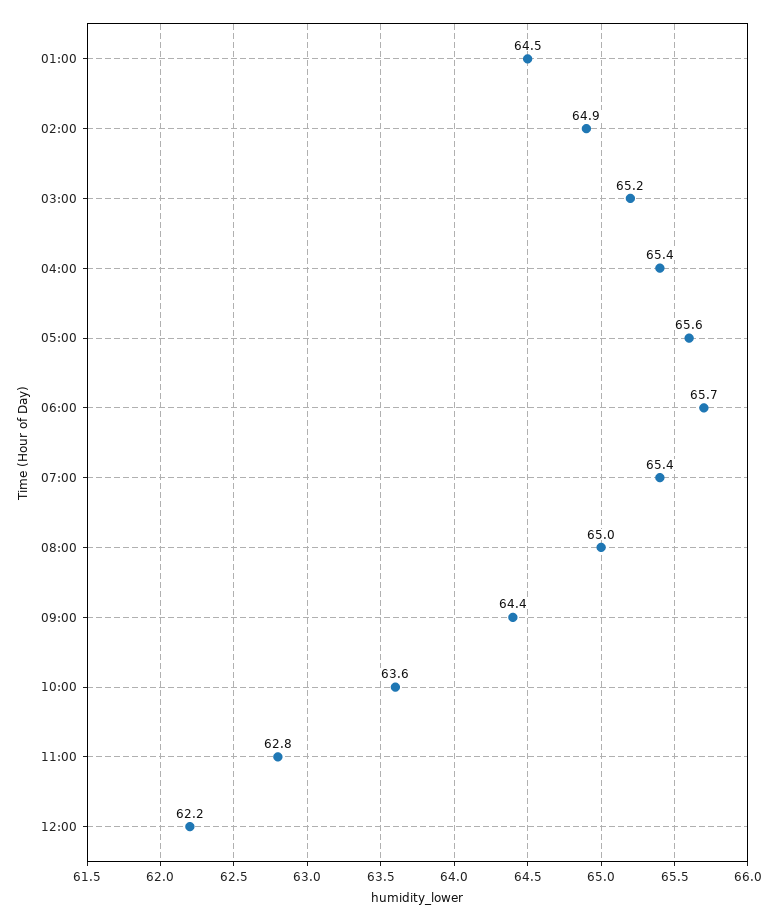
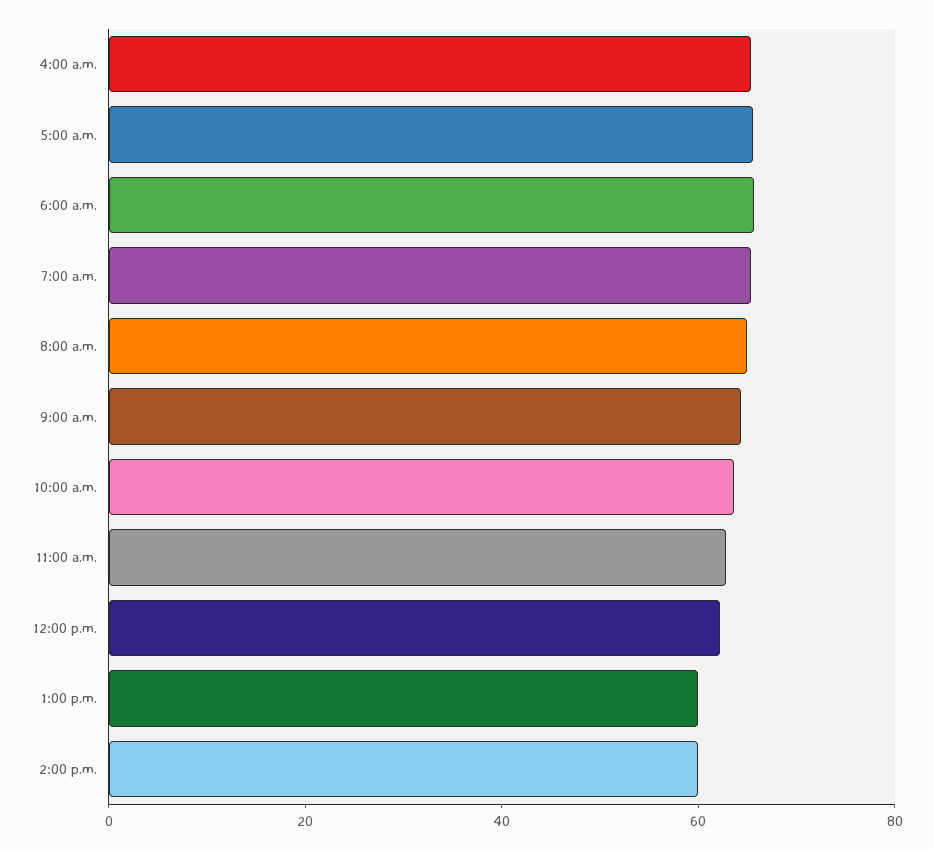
01:00: 64.5 -> none
02:00: 64.9 -> none
03:00: 65.2 -> none
1:00 p.m.: none -> 60
2:00 p.m.: none -> 60

